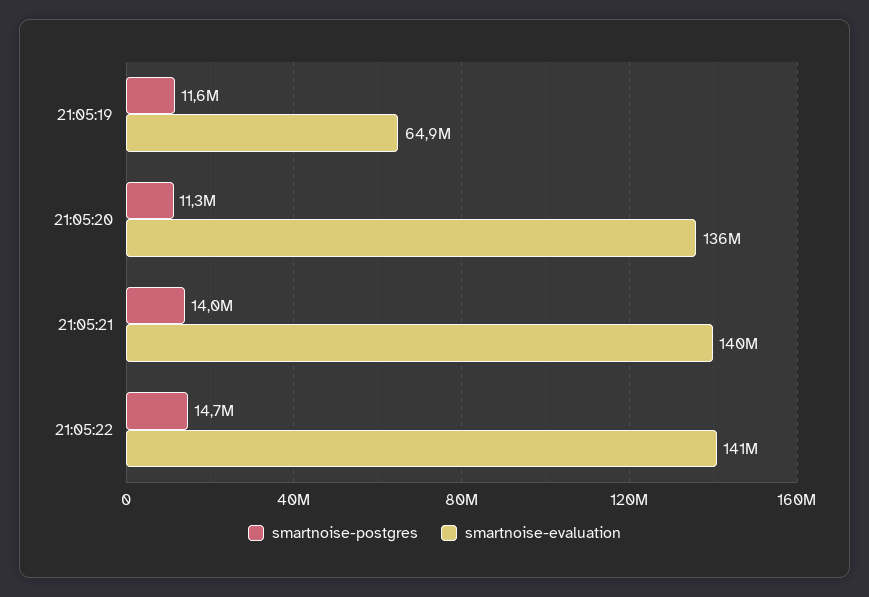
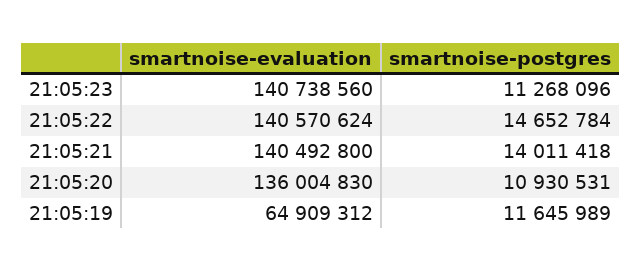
smartnoise-postgres, 21:05:20: 11300000 -> 10930531
smartnoise-evaluation, 21:05:23: none -> 140738560
smartnoise-postgres, 21:05:23: none -> 11268096

